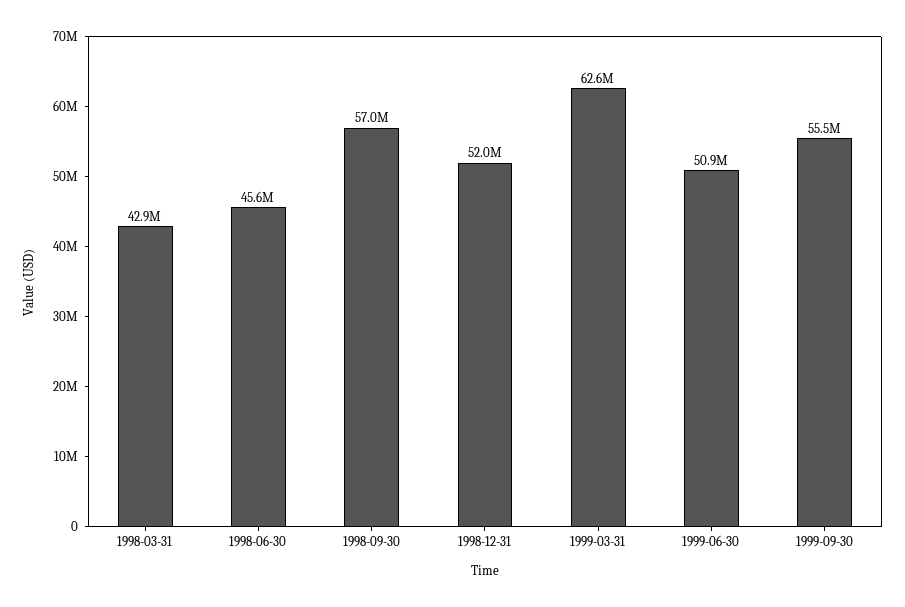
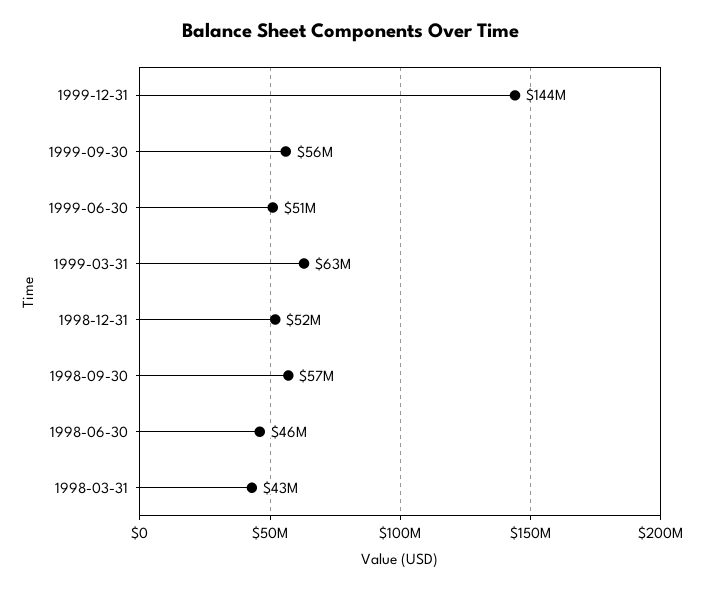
1999-12-31: none -> 144000000

